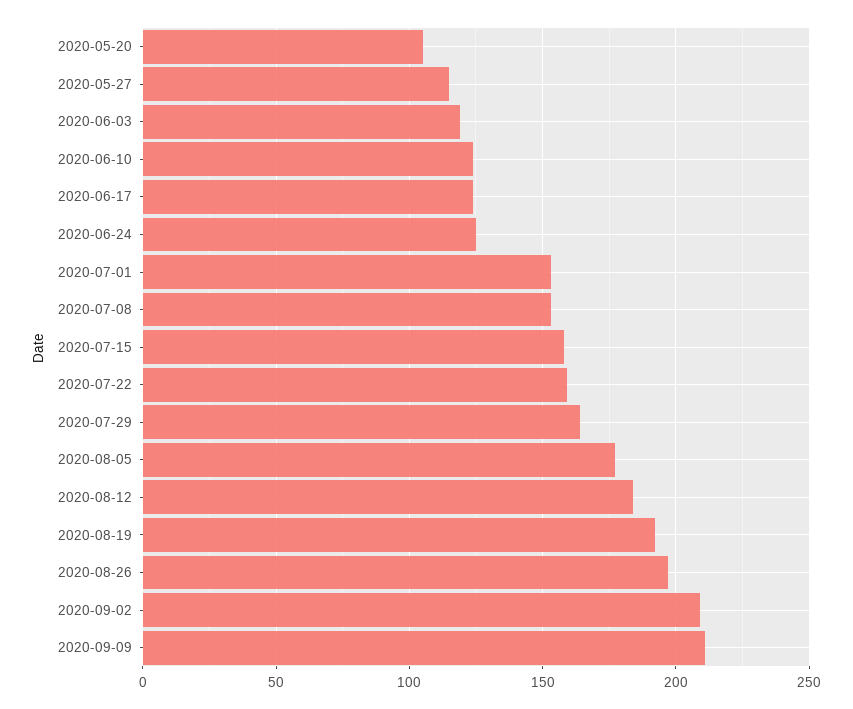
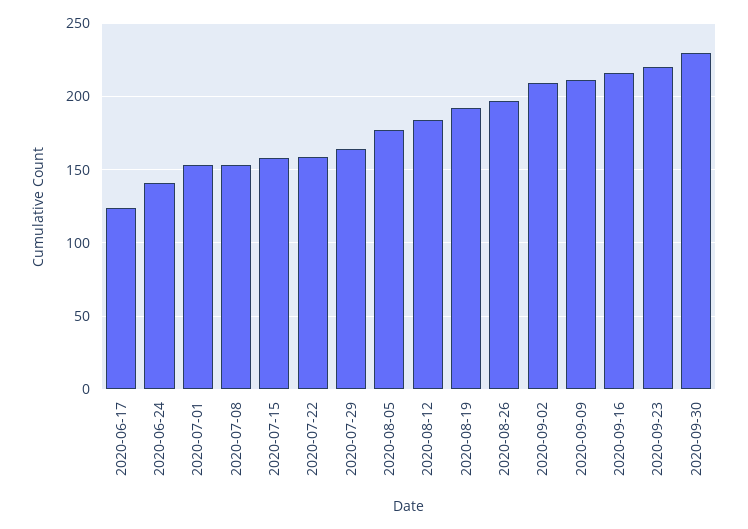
2020-05-20: 105 -> none
2020-05-27: 115 -> none
2020-06-03: 120 -> none
2020-06-10: 125 -> none
2020-06-24: 125 -> 140
2020-09-16: none -> 215
2020-09-23: none -> 220
2020-09-30: none -> 230

